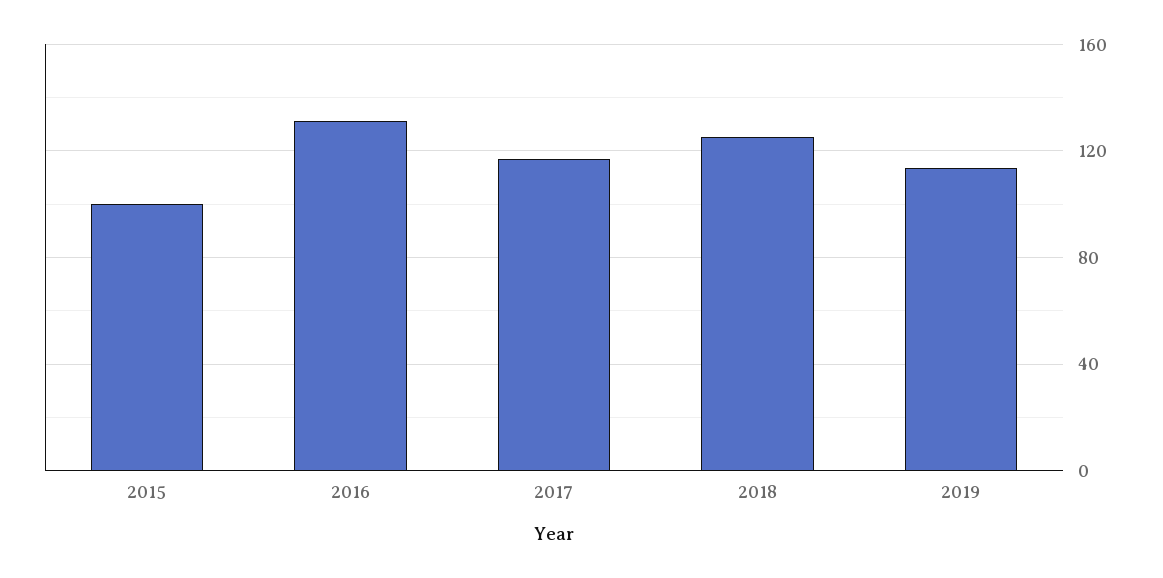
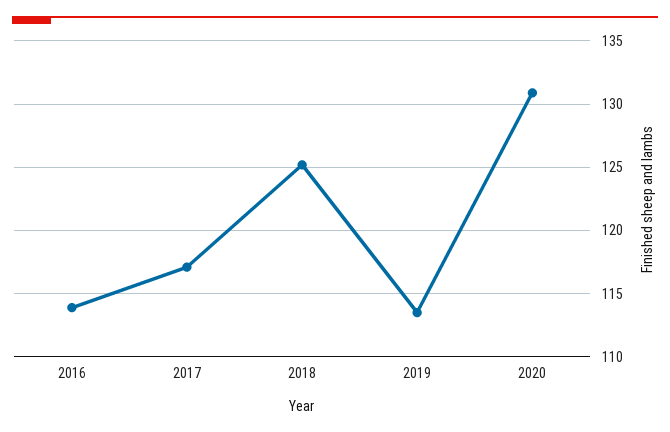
2015: 100 -> none
2016: 130 -> 114
2020: none -> 131

